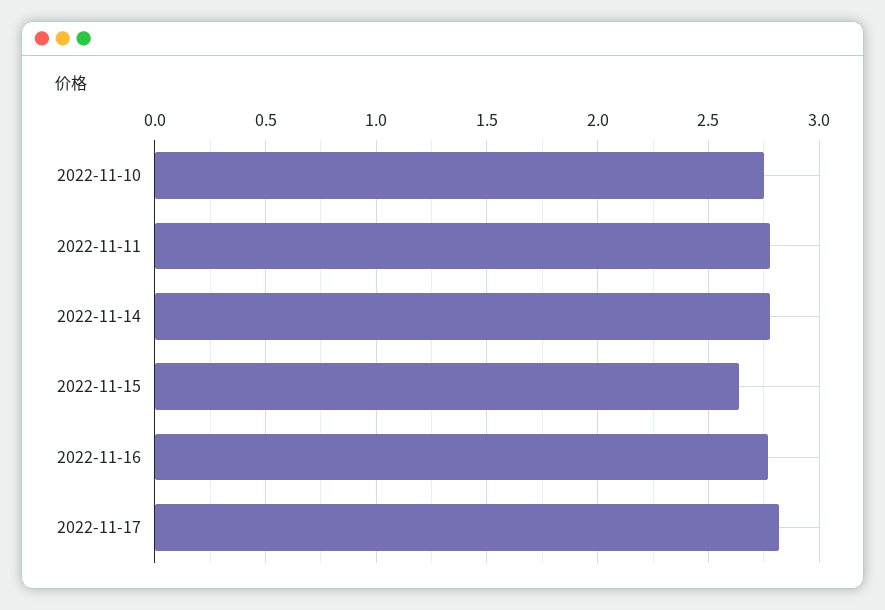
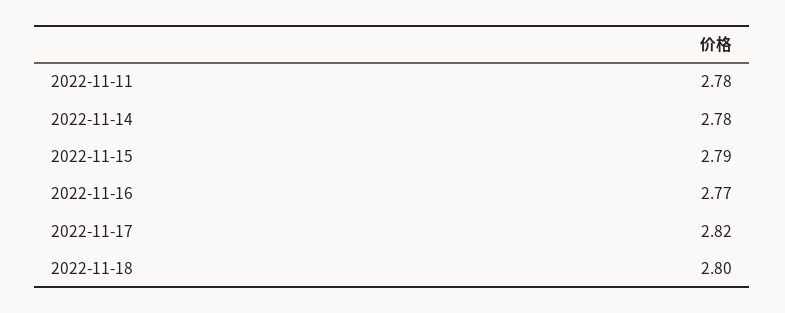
2022-11-10: 2.75 -> none
2022-11-15: 2.65 -> 2.79
2022-11-18: none -> 2.8

